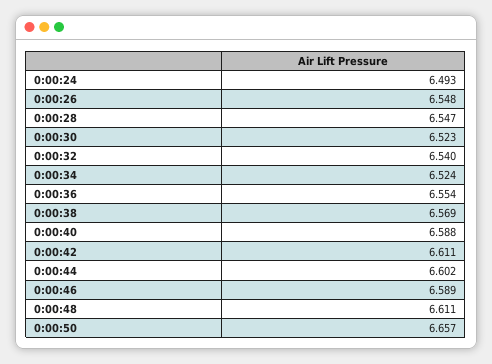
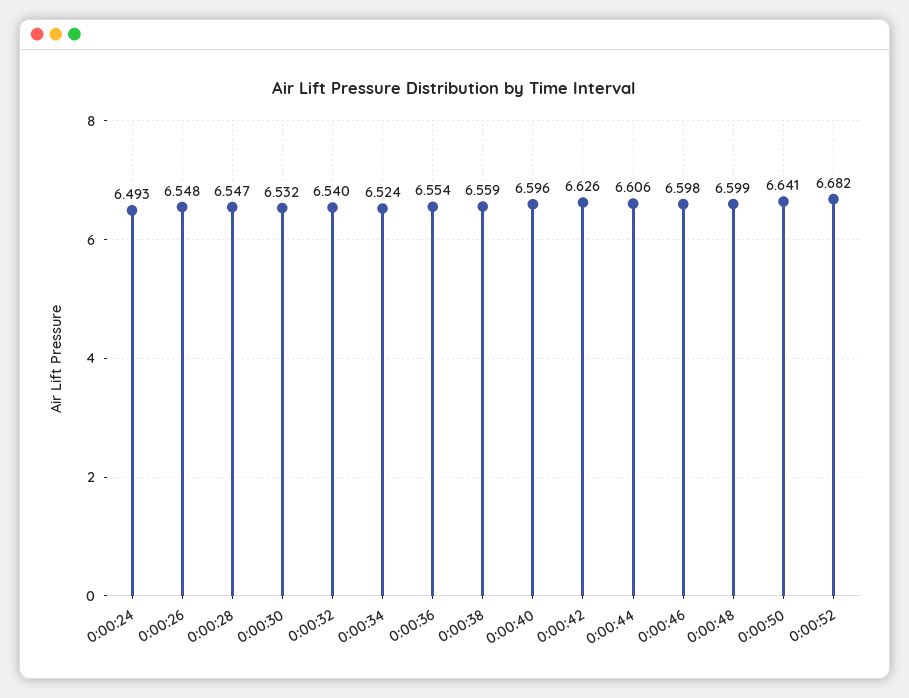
0:00:30: 6.523 -> 6.532
0:00:38: 6.569 -> 6.559
0:00:40: 6.588 -> 6.596
0:00:42: 6.611 -> 6.626
0:00:44: 6.602 -> 6.606
0:00:46: 6.589 -> 6.598
0:00:48: 6.611 -> 6.599
0:00:50: 6.657 -> 6.641
0:00:52: none -> 6.682

